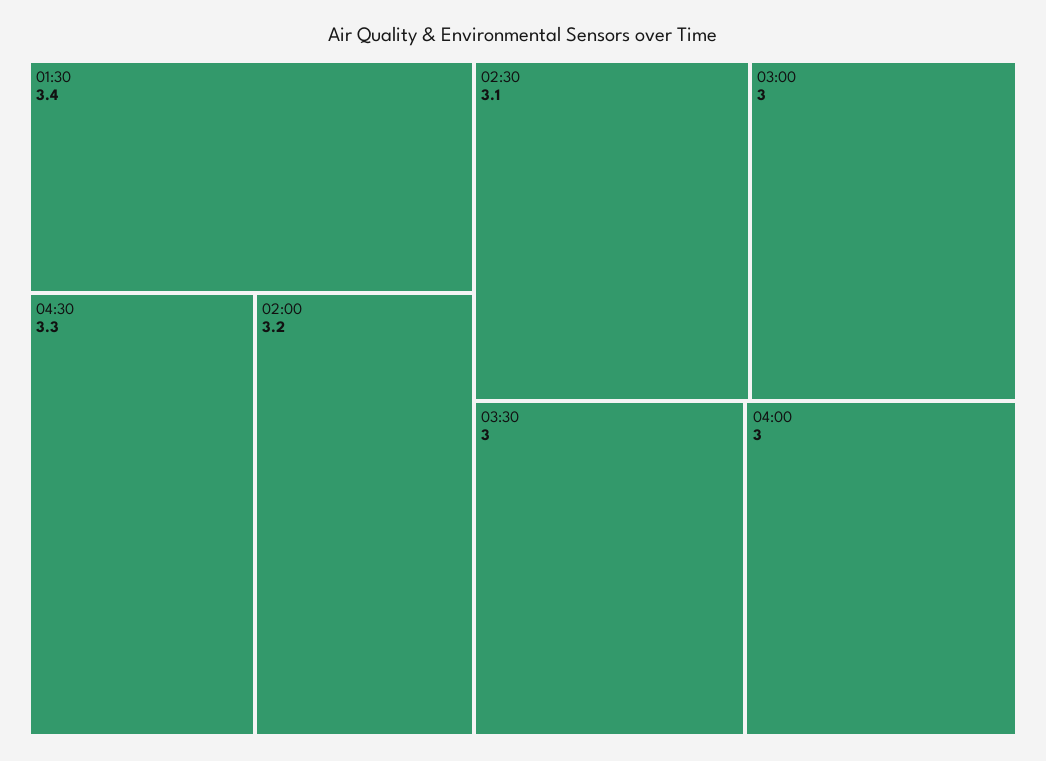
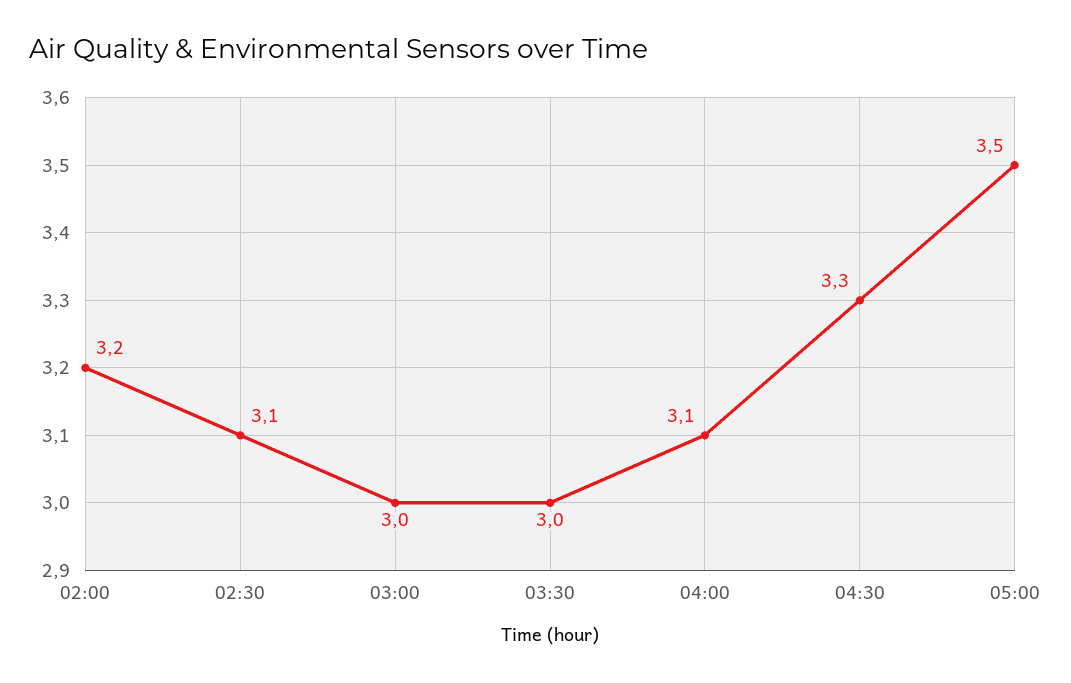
01:30: 3.4 -> none
04:00: 3 -> 3.1
05:00: none -> 3.5

